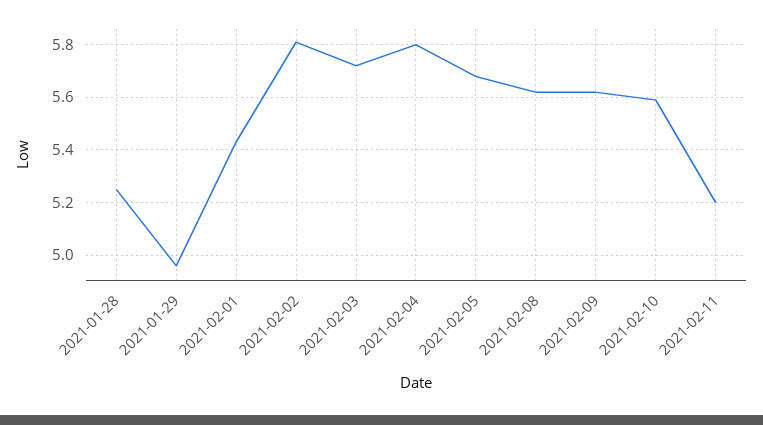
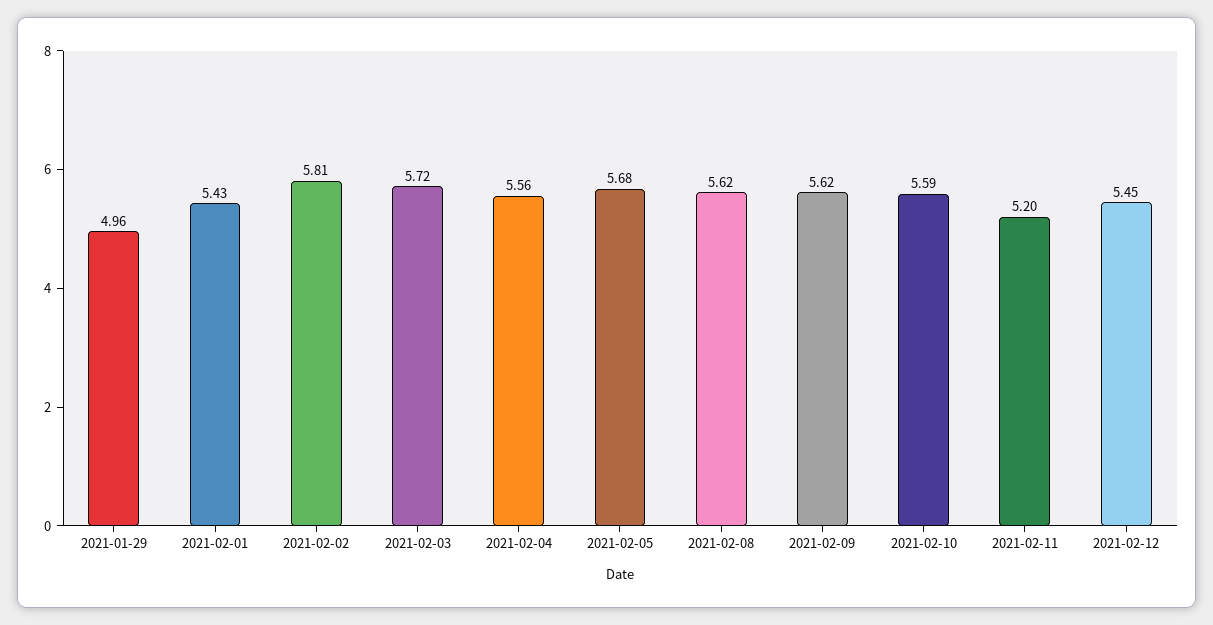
2021-01-28: 5.25 -> none
2021-02-04: 5.8 -> 5.56
2021-02-12: none -> 5.45

